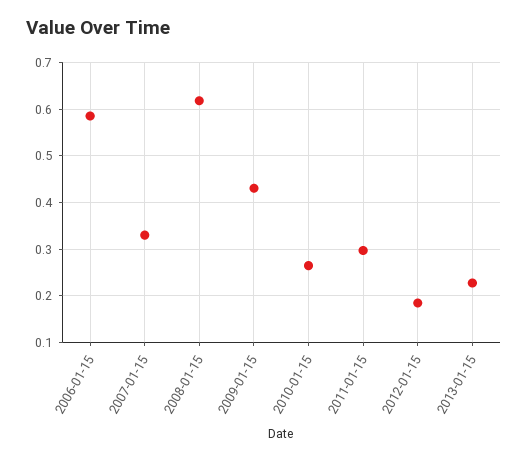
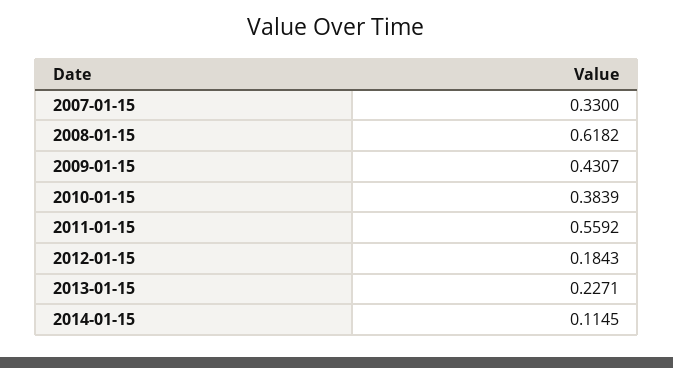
2006-01-15: 0.58 -> none
2010-01-15: 0.26 -> 0.3839
2011-01-15: 0.3 -> 0.5592
2014-01-15: none -> 0.1145

